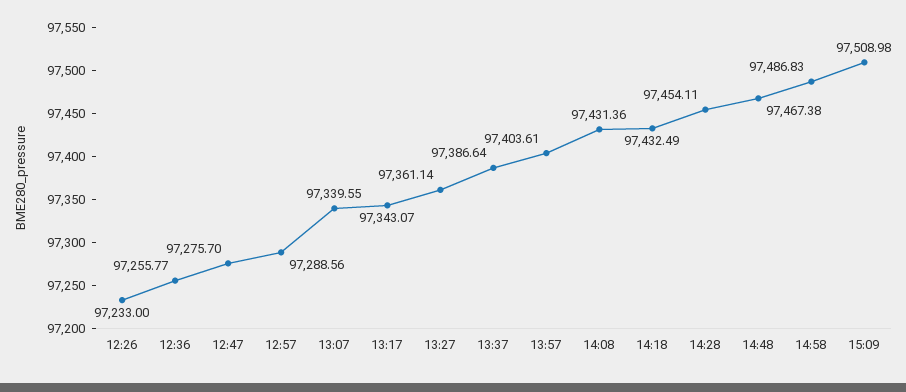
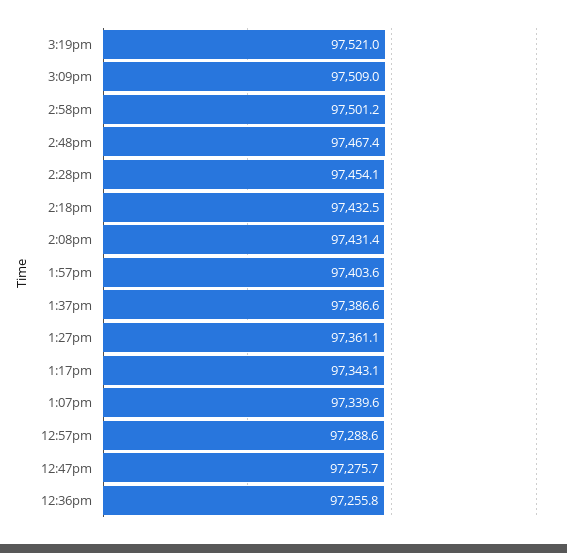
12:26: 97233 -> none
14:58: 97486.83 -> 97501.2
3:19pm: none -> 97521

